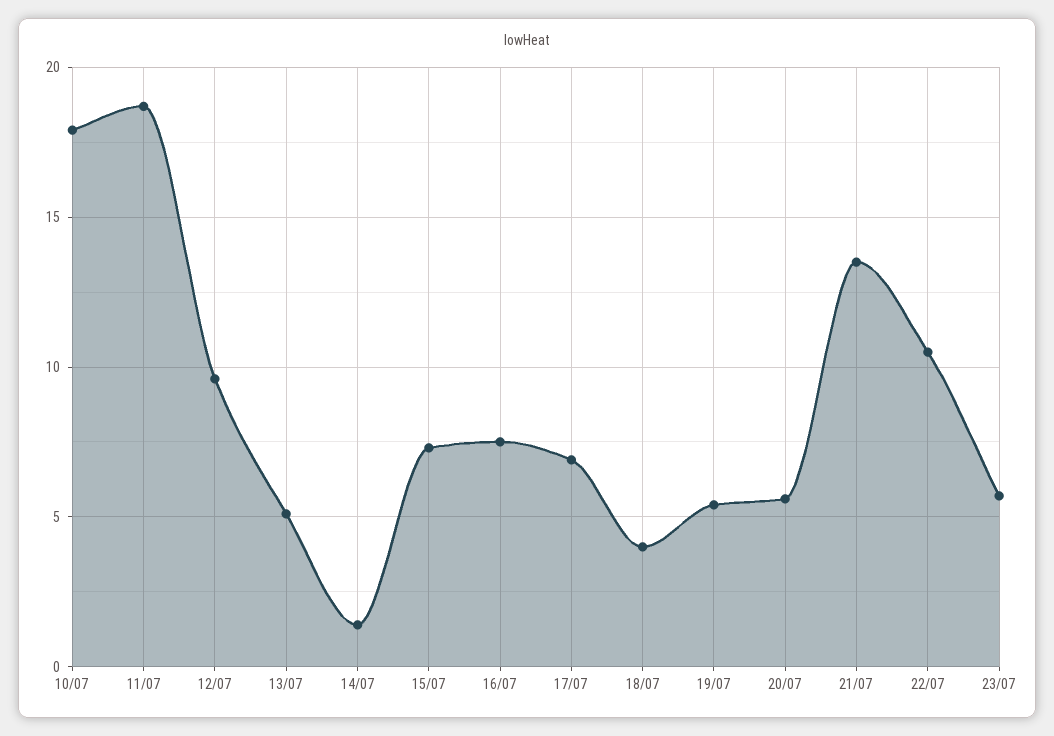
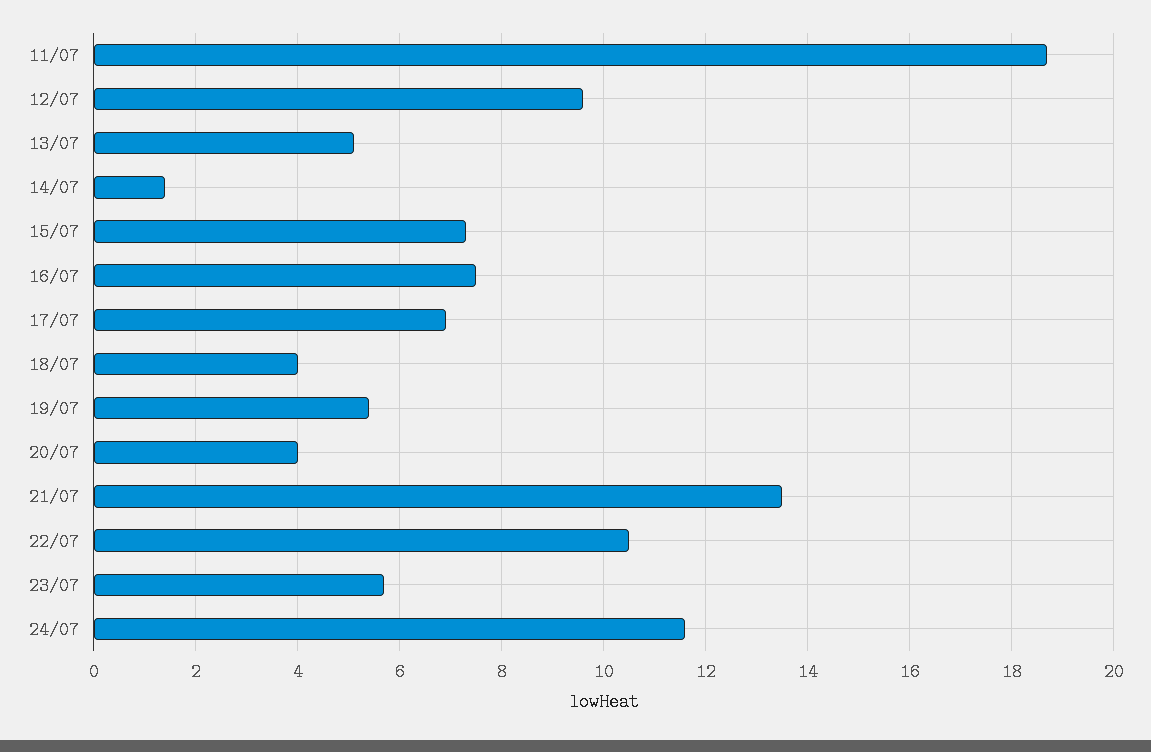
10/07: 18 -> none
20/07: 5.5 -> 4
24/07: none -> 11.5

